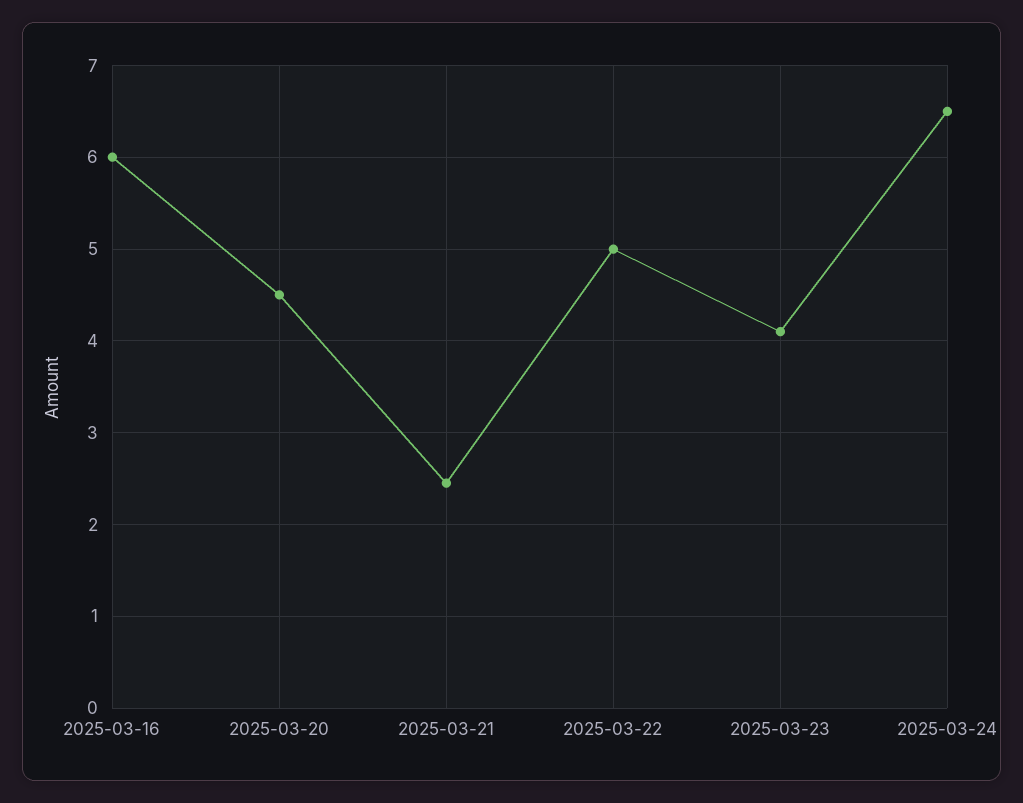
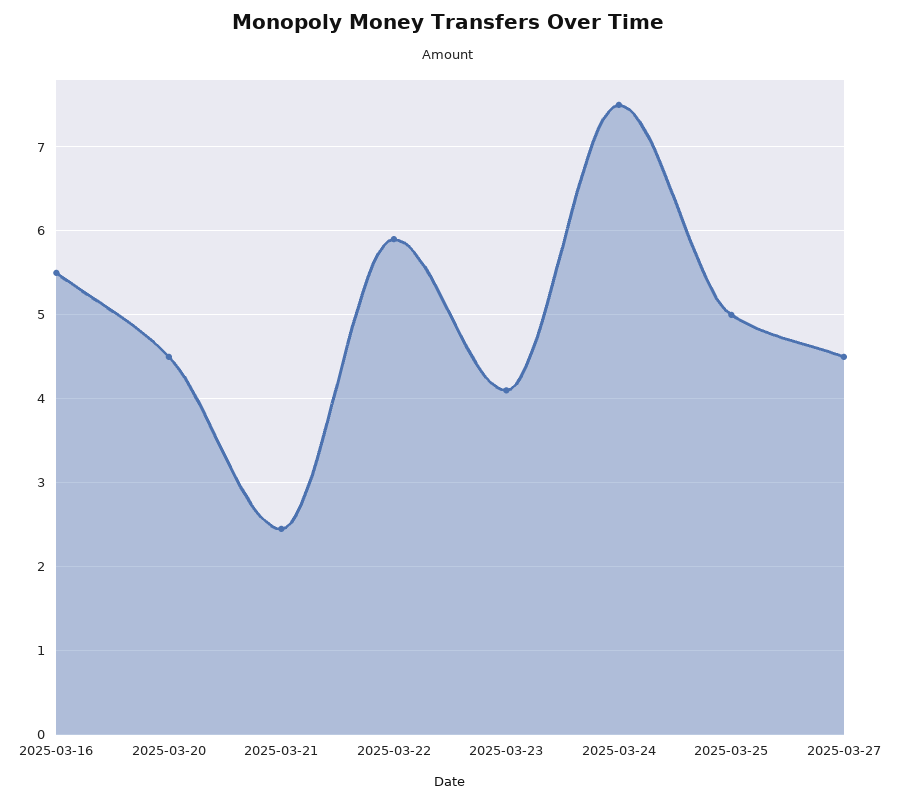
2025-03-16: 6 -> 5.5
2025-03-22: 5 -> 5.9
2025-03-24: 6.5 -> 7.5
2025-03-25: none -> 5
2025-03-27: none -> 4.5

